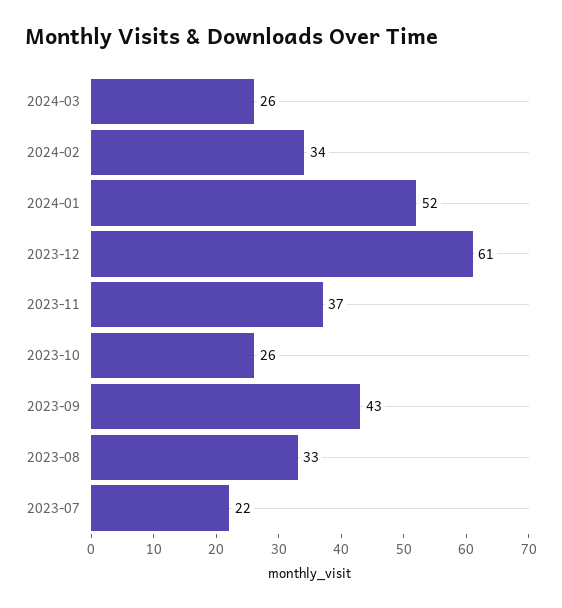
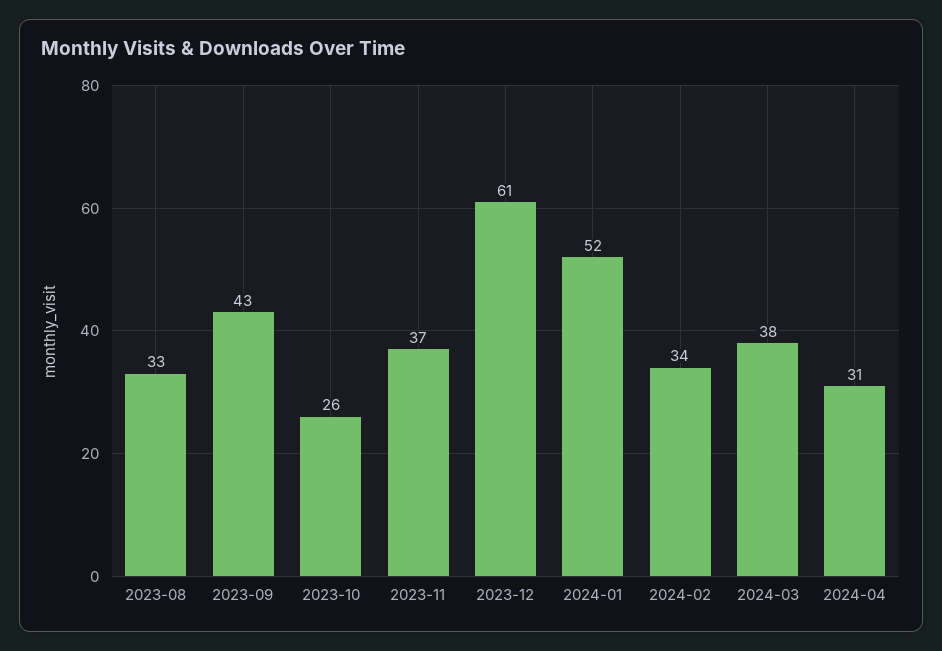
2024-03: 26 -> 38
2023-07: 22 -> none
2024-04: none -> 31

